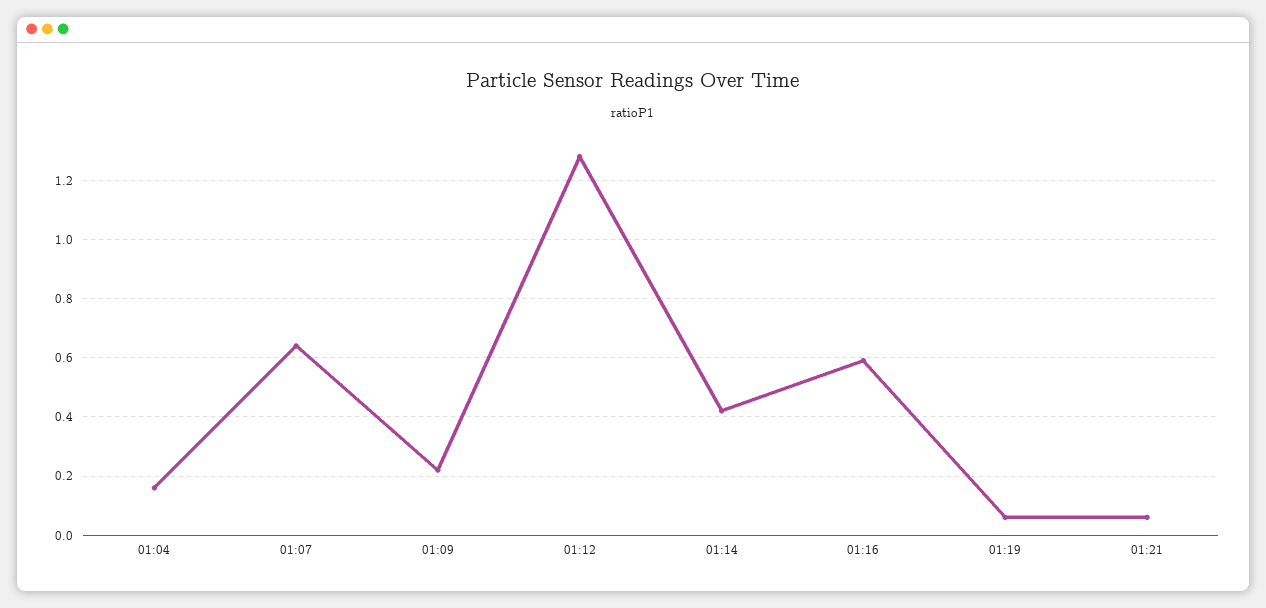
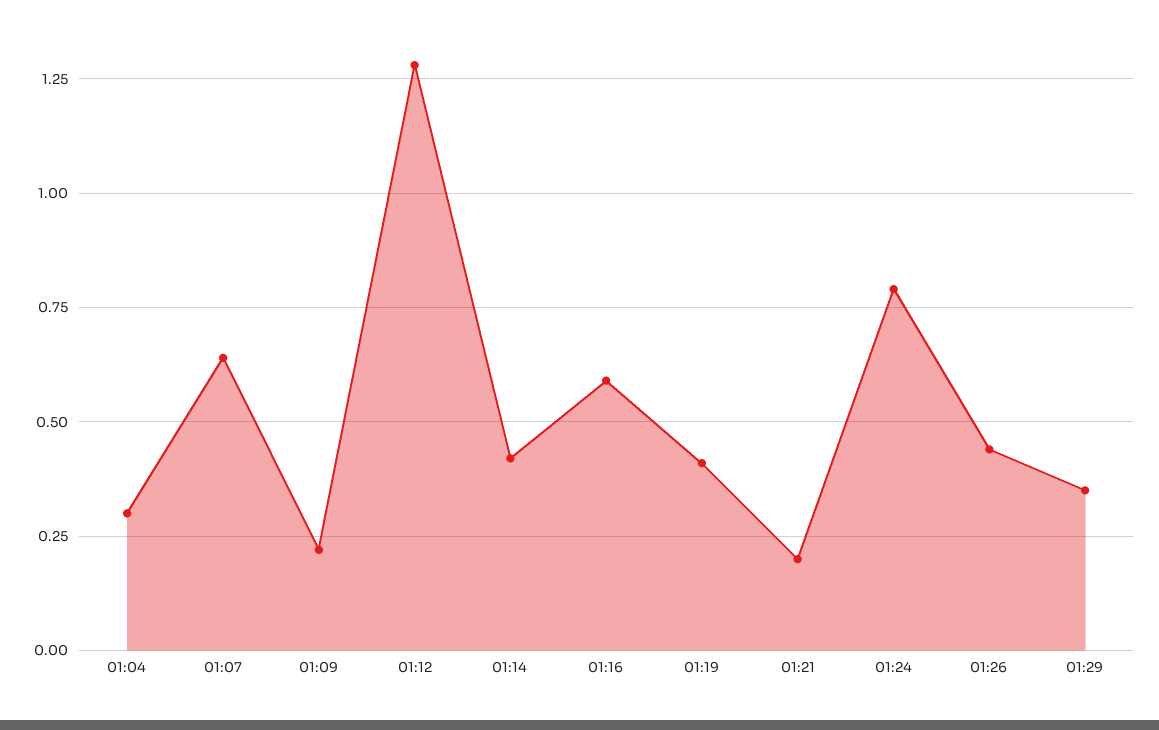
01:04: 0.15 -> 0.3
01:19: 0.05 -> 0.4
01:21: 0.05 -> 0.2
01:24: none -> 0.8
01:26: none -> 0.45
01:29: none -> 0.35

